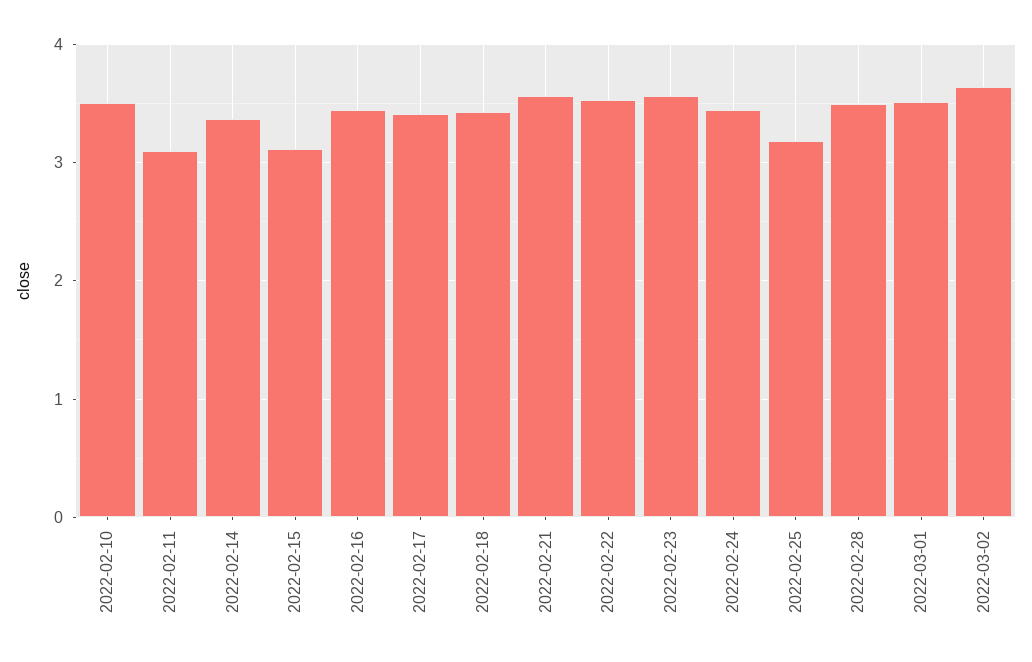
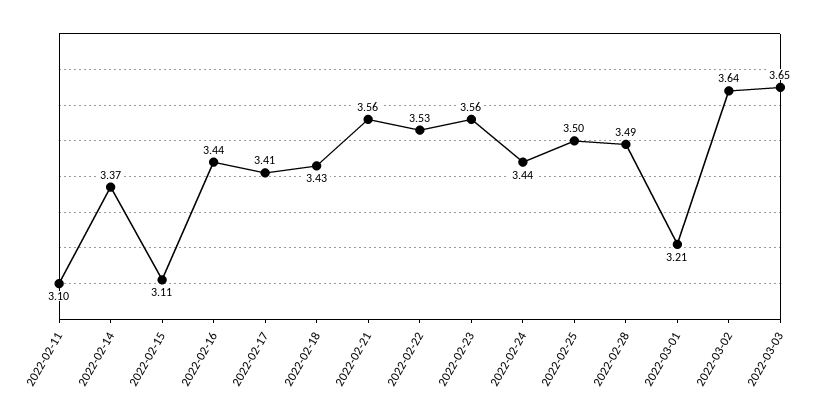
2022-02-10: 3.5 -> none
2022-02-25: 3.2 -> 3.5
2022-03-01: 3.5 -> 3.21
2022-03-03: none -> 3.65

